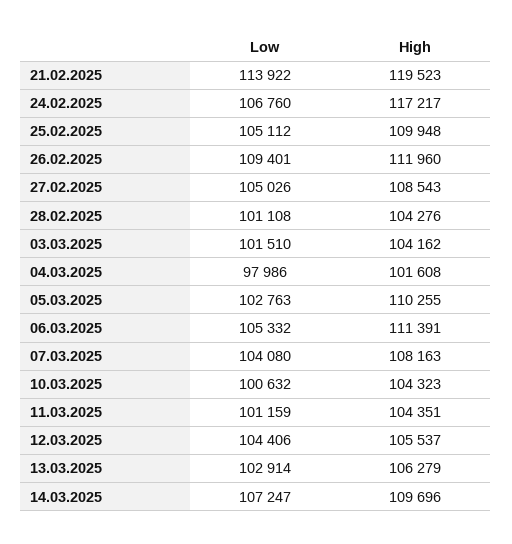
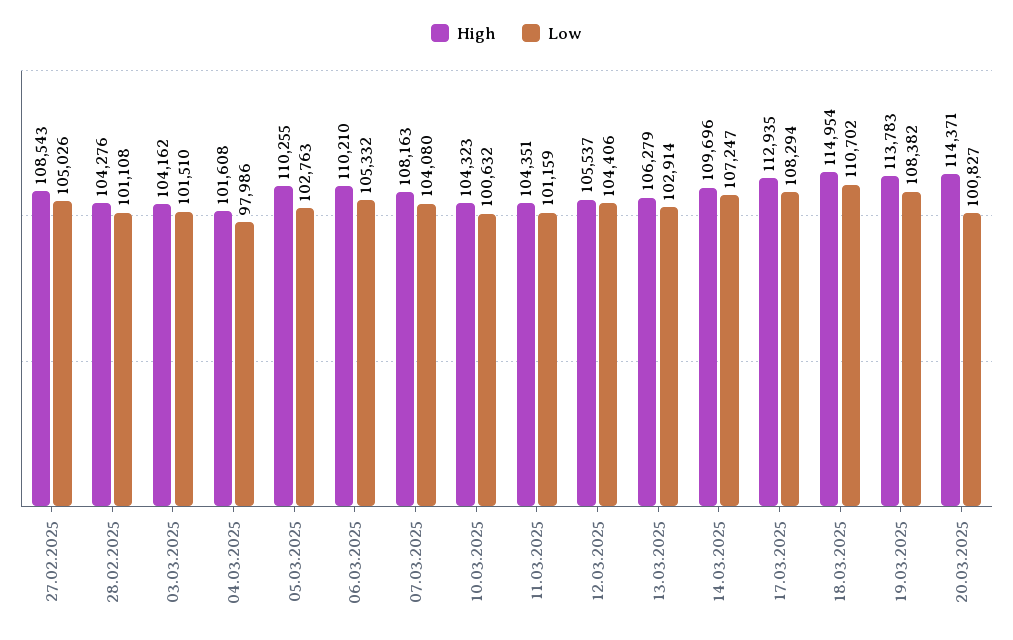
Low, 21.02.2025: 113922 -> none
High, 21.02.2025: 119523 -> none
Low, 24.02.2025: 106760 -> none
High, 24.02.2025: 117217 -> none
Low, 25.02.2025: 105112 -> none
High, 25.02.2025: 109948 -> none
Low, 26.02.2025: 109401 -> none
High, 26.02.2025: 111960 -> none
High, 06.03.2025: 111391 -> 110210
High, 17.03.2025: none -> 112935
Low, 17.03.2025: none -> 108294
High, 18.03.2025: none -> 114954
Low, 18.03.2025: none -> 110702
High, 19.03.2025: none -> 113783
Low, 19.03.2025: none -> 108382
High, 20.03.2025: none -> 114371
Low, 20.03.2025: none -> 100827

